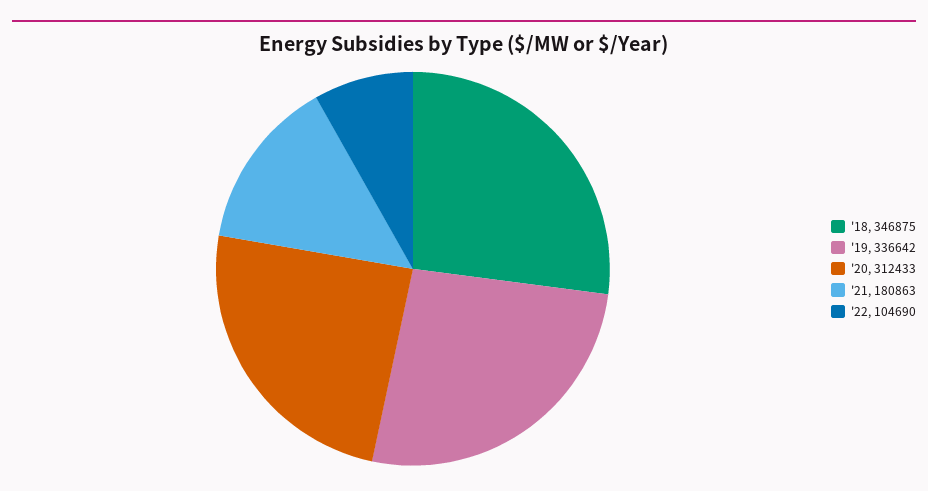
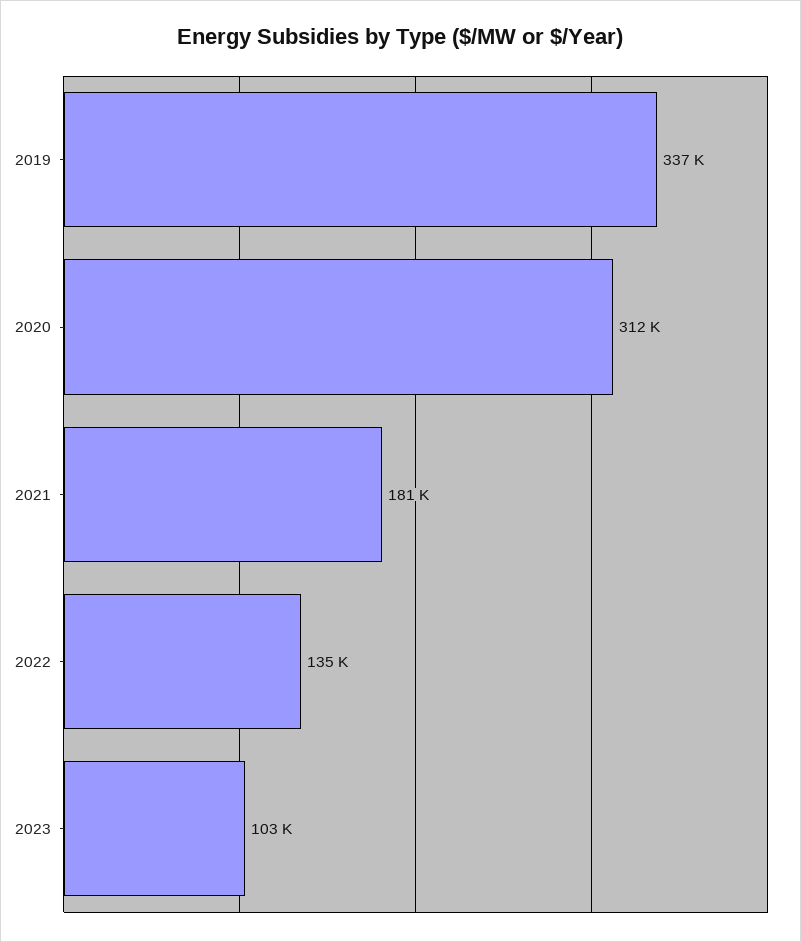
'18: 346875 -> none
'22: 104690 -> 135000
2023: none -> 103000

